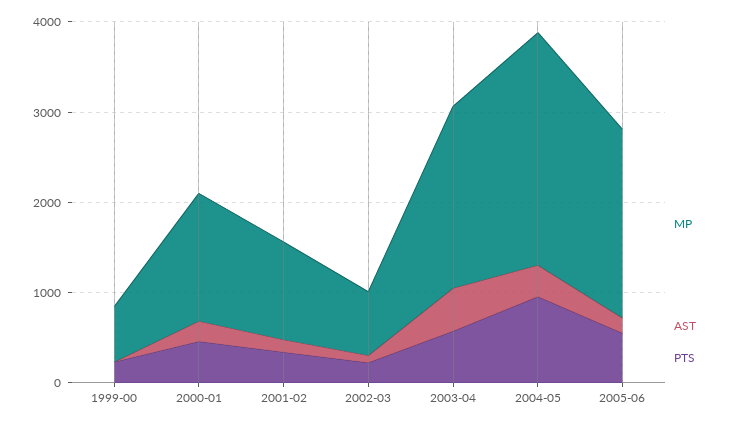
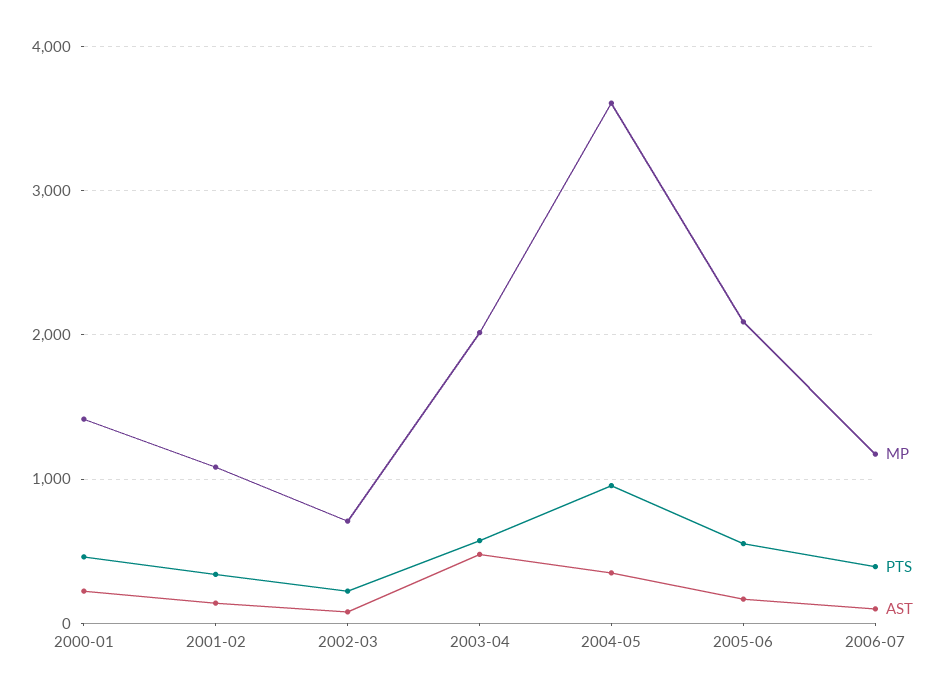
MP, 1999-00: 600 -> none
AST, 1999-00: 0 -> none
PTS, 1999-00: 200 -> none
MP, 2004-05: 2600 -> 3600
MP, 2006-07: none -> 1200
PTS, 2006-07: none -> 400
AST, 2006-07: none -> 100

